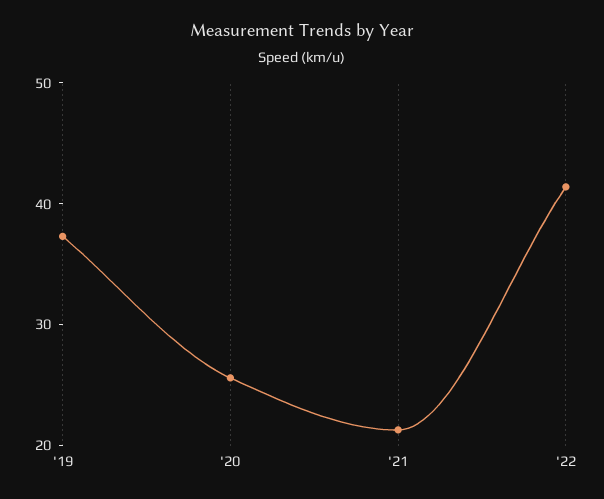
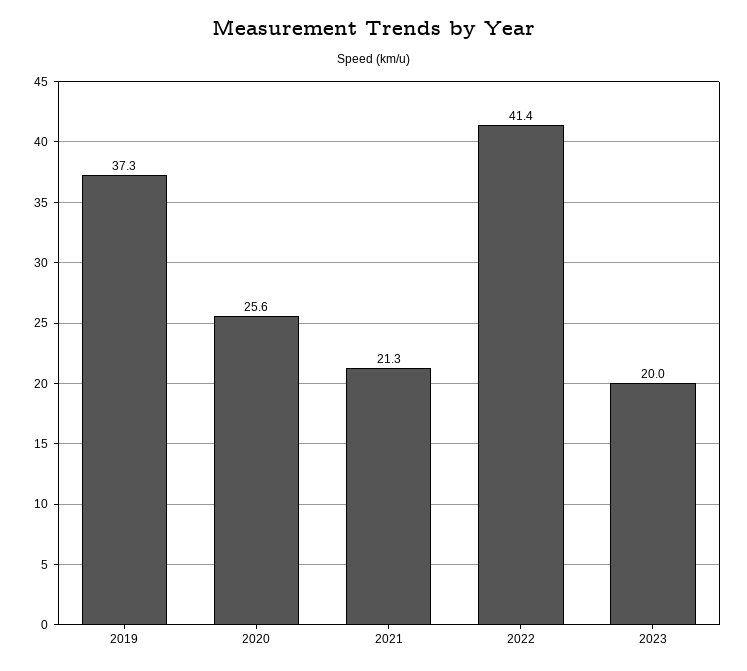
2023: none -> 20

